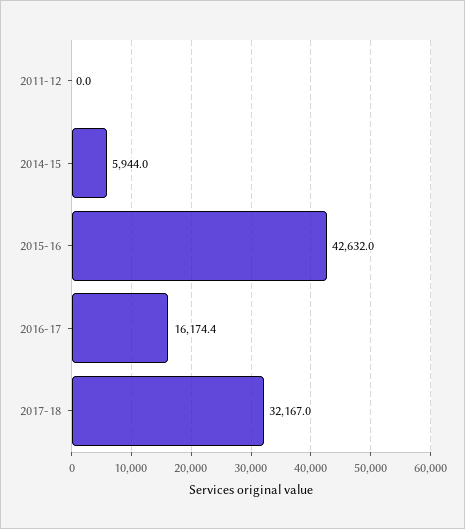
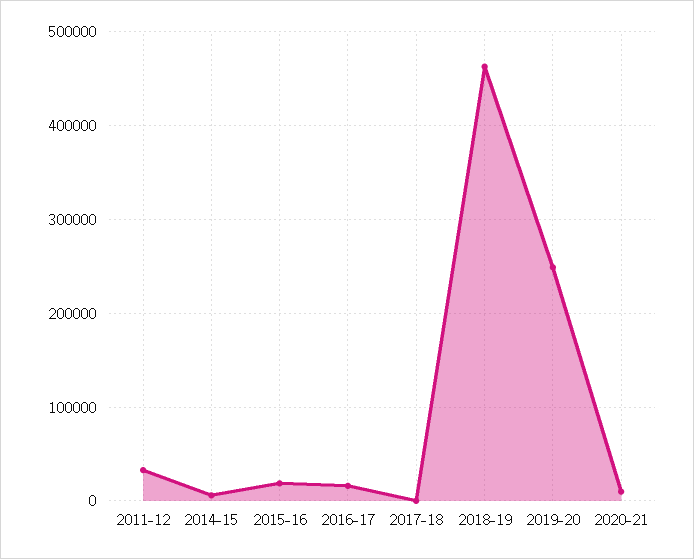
2011-12: 0 -> 30000
2015-16: 42632 -> 20000
2017-18: 32167 -> 0
2018-19: none -> 460000
2019-20: none -> 250000
2020-21: none -> 10000

